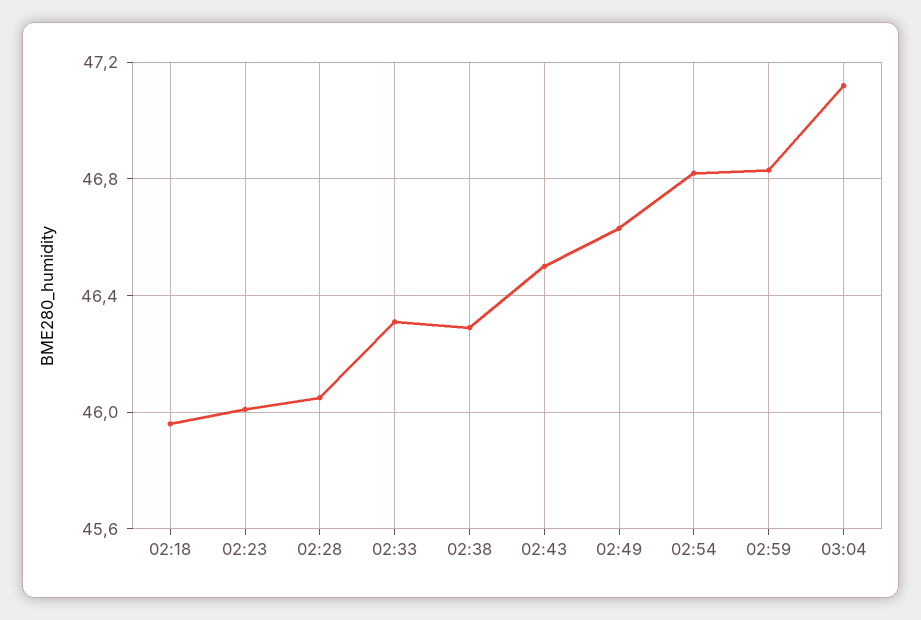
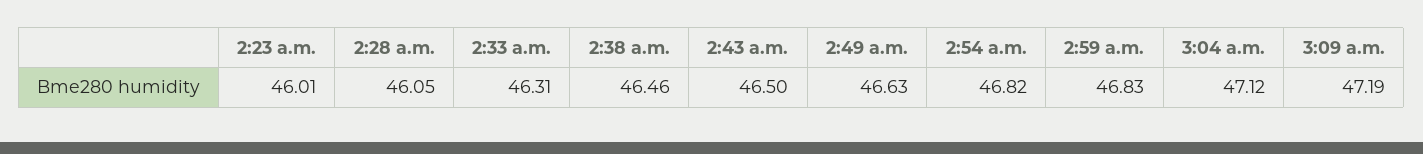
02:18: 45.95 -> none
02:38: 46.3 -> 46.46
3:09 a.m.: none -> 47.19

